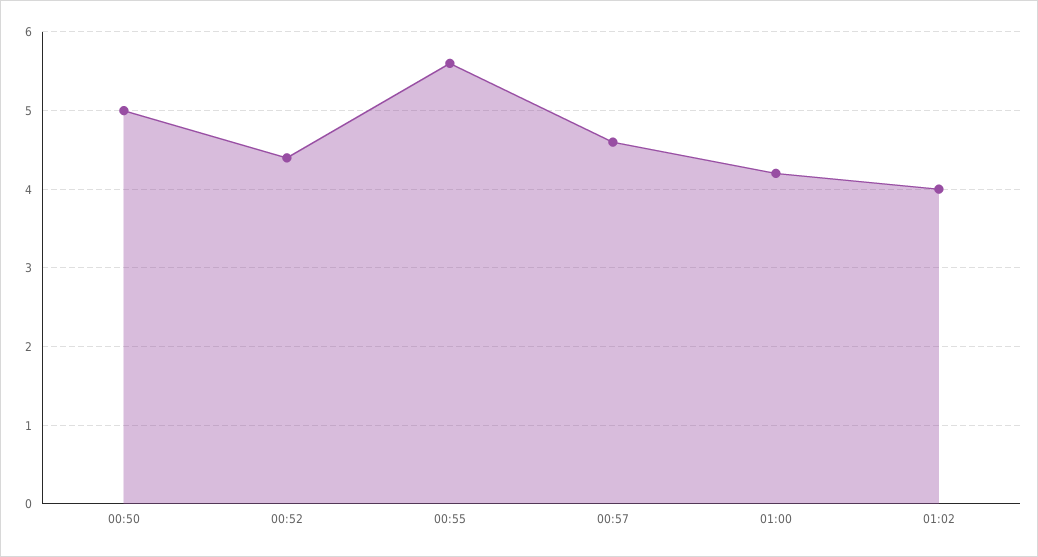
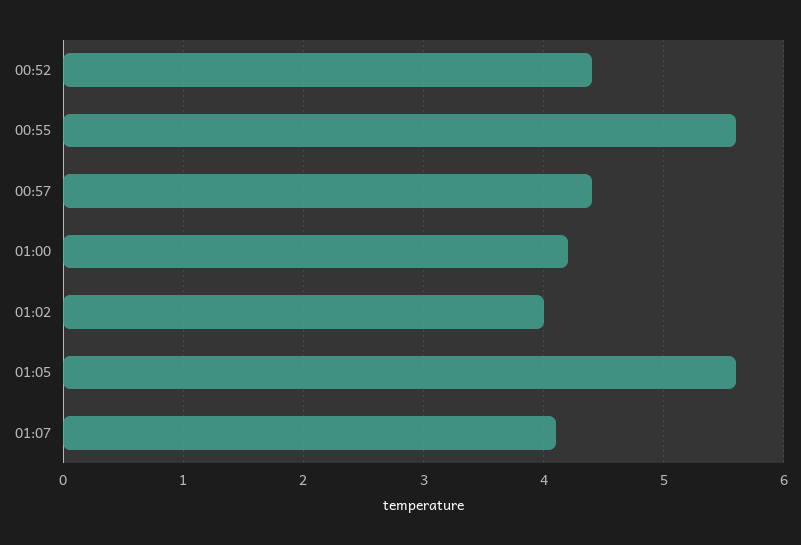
00:50: 5 -> none
00:57: 4.6 -> 4.4
01:05: none -> 5.6
01:07: none -> 4.1

